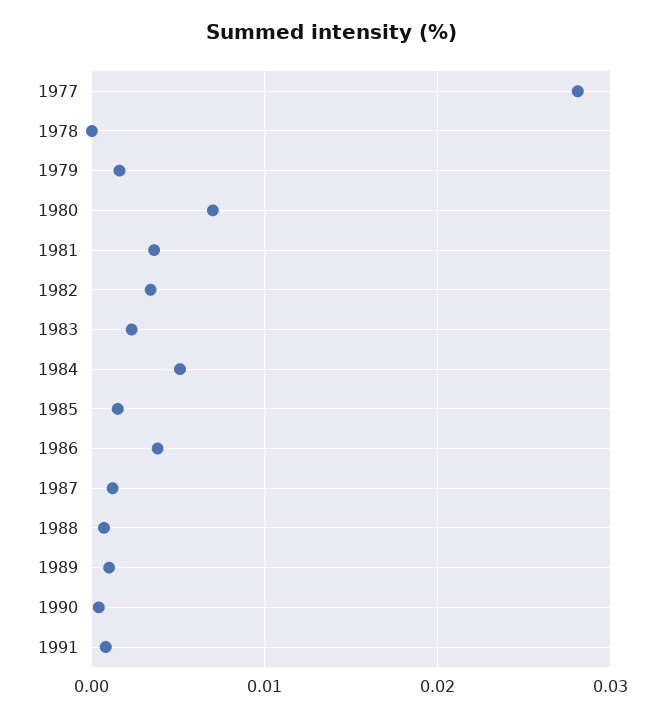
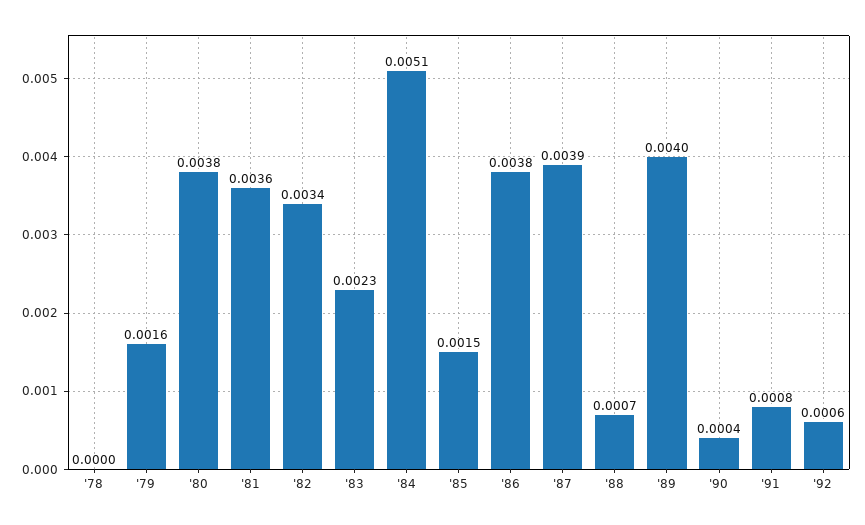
1977: 0.028 -> none
1980: 0.007 -> 0.0038
1987: 0.001 -> 0.0039
1989: 0.001 -> 0.004
'92: none -> 0.0006

